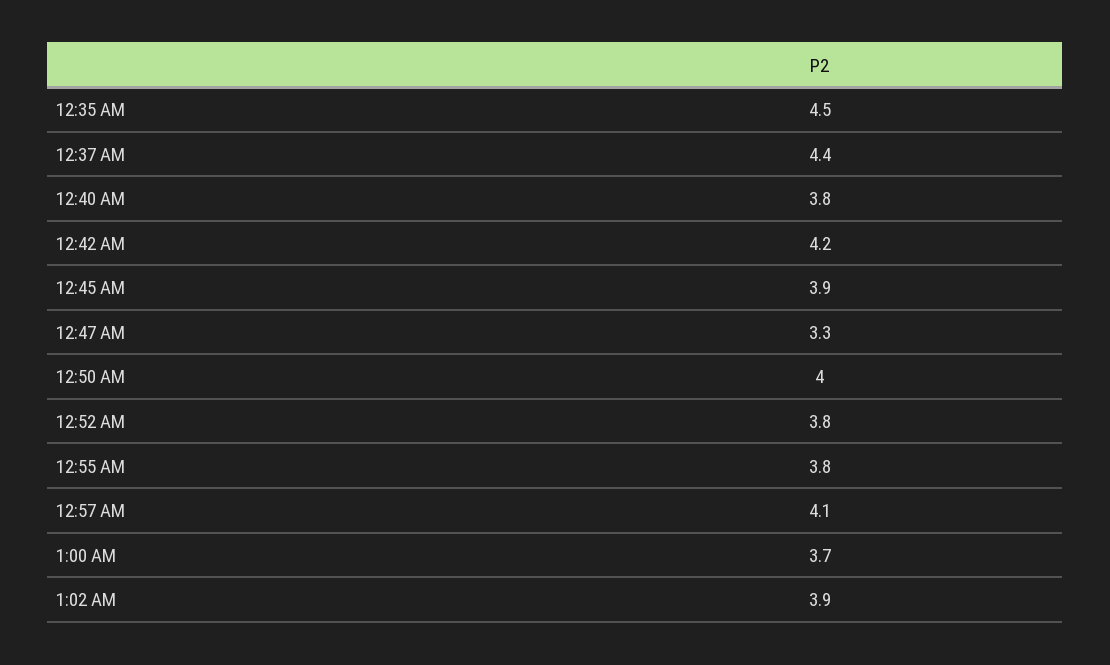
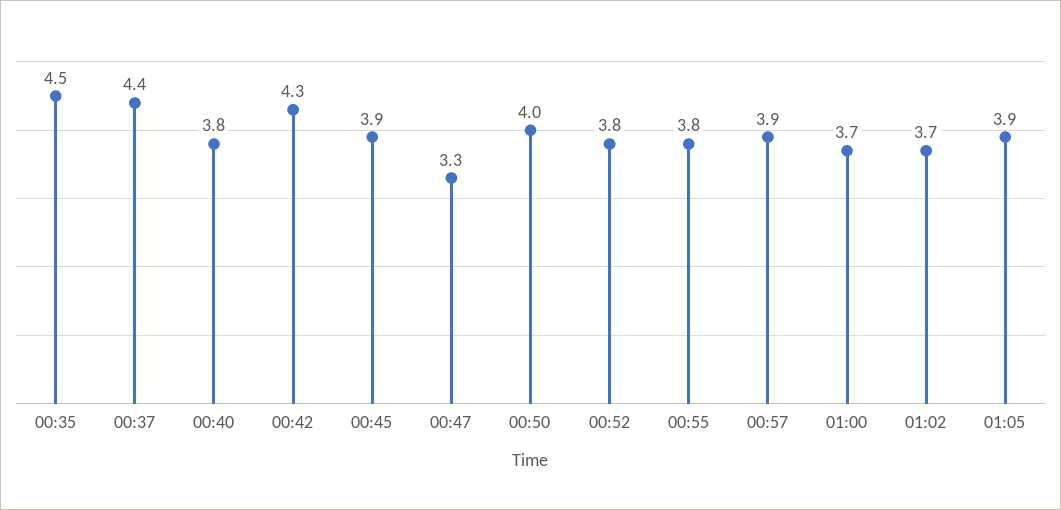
12:42 AM: 4.2 -> 4.3
12:57 AM: 4.1 -> 3.9
1:02 AM: 3.9 -> 3.7
01:05: none -> 3.9

